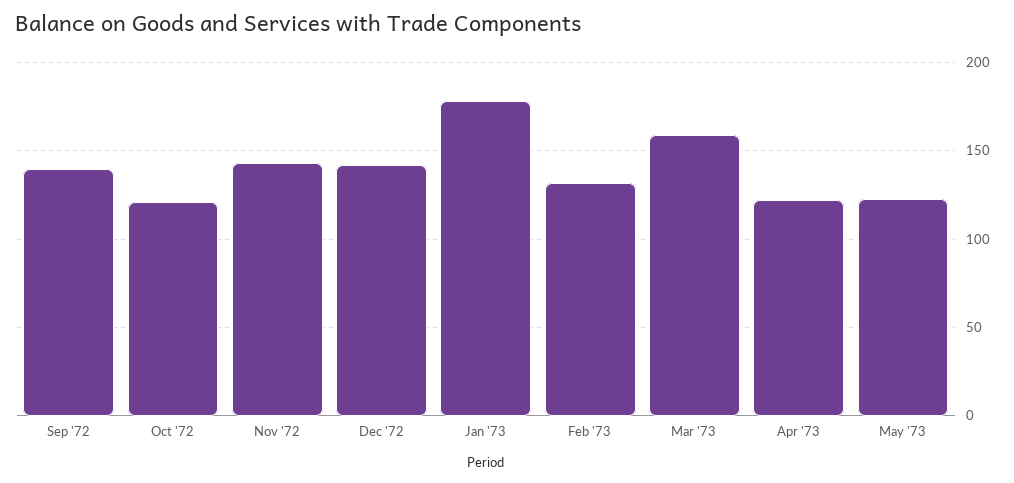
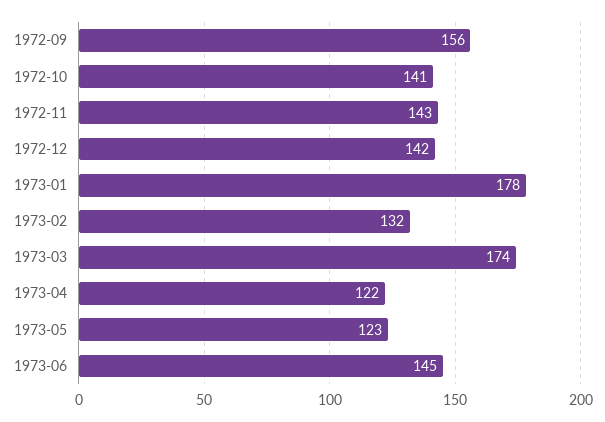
Sep '72: 140 -> 156
Oct '72: 120 -> 141
Mar '73: 160 -> 174
1973-06: none -> 145

